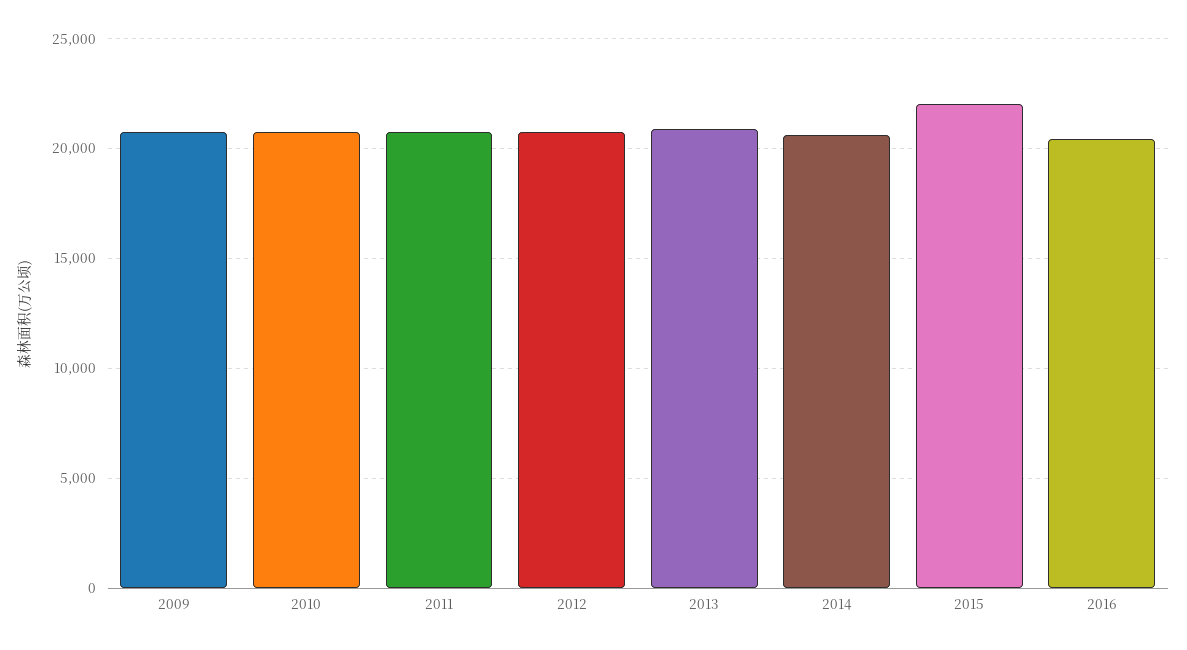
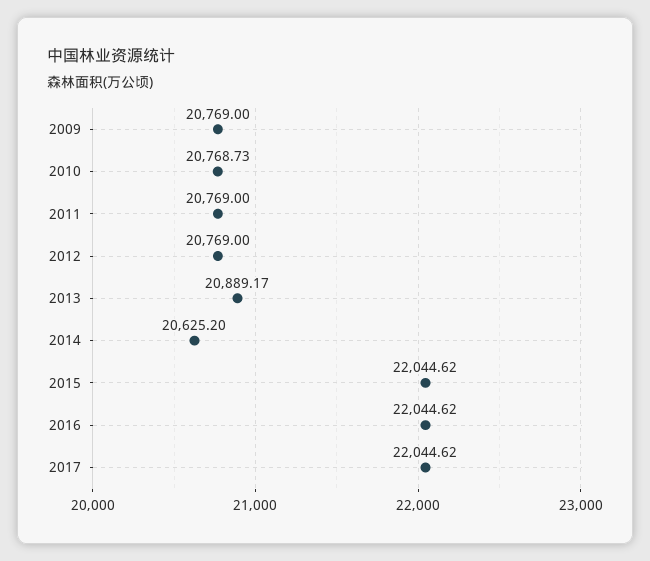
2016: 20500 -> 22044.62
2017: none -> 22044.62

